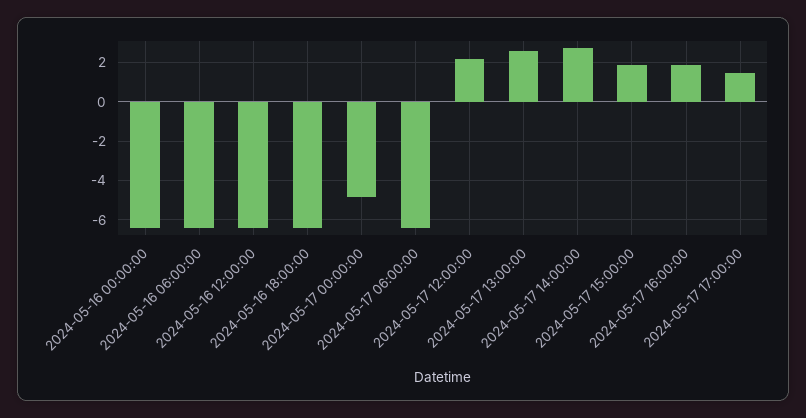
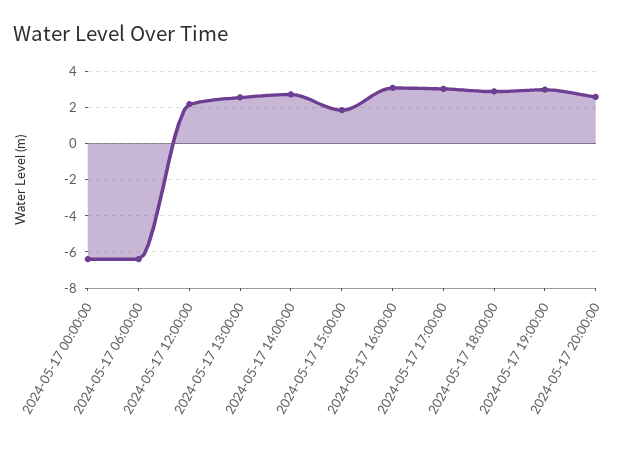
2024-05-16 00:00:00: -6.5 -> none
2024-05-16 06:00:00: -6.5 -> none
2024-05-16 12:00:00: -6.5 -> none
2024-05-16 18:00:00: -6.5 -> none
2024-05-17 00:00:00: -5 -> -6.5
2024-05-17 16:00:00: 2 -> 3
2024-05-17 17:00:00: 1.5 -> 3
2024-05-17 18:00:00: none -> 3
2024-05-17 19:00:00: none -> 3
2024-05-17 20:00:00: none -> 2.5

